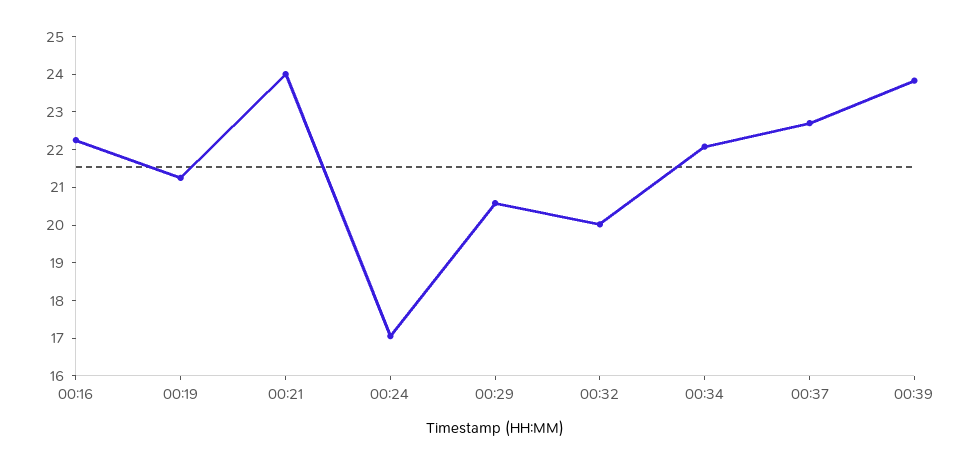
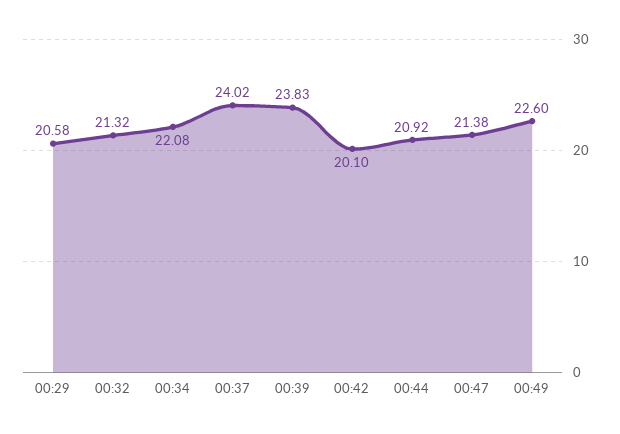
00:16: 22.25 -> none
00:19: 21.25 -> none
00:21: 24 -> none
00:24: 17 -> none
00:32: 20 -> 21.32
00:37: 22.75 -> 24.02
00:42: none -> 20.1
00:44: none -> 20.92
00:47: none -> 21.38
00:49: none -> 22.6

